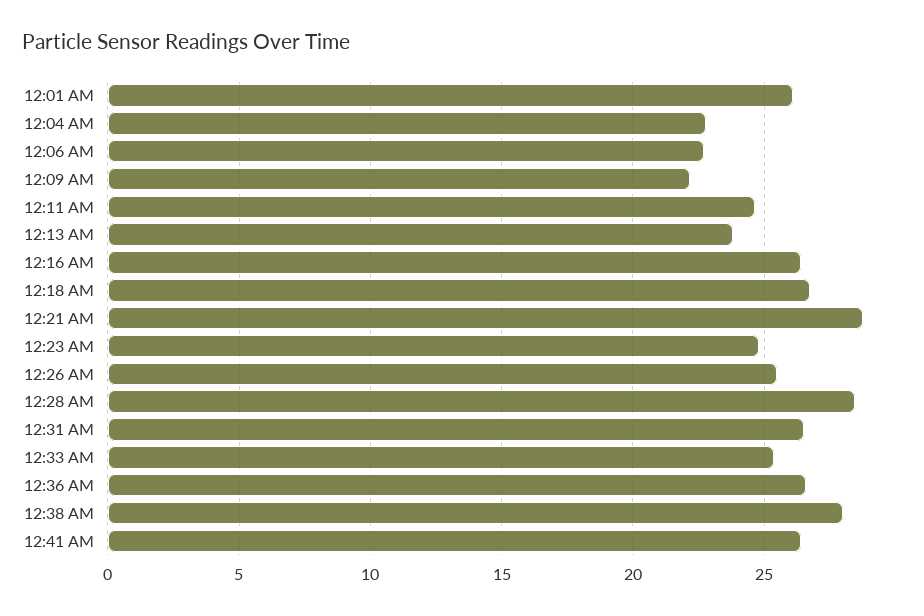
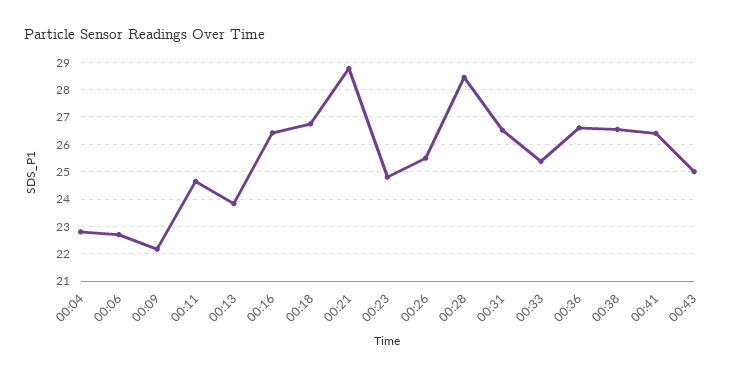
12:01 AM: 26 -> none
12:38 AM: 28 -> 26.5
00:43: none -> 25

